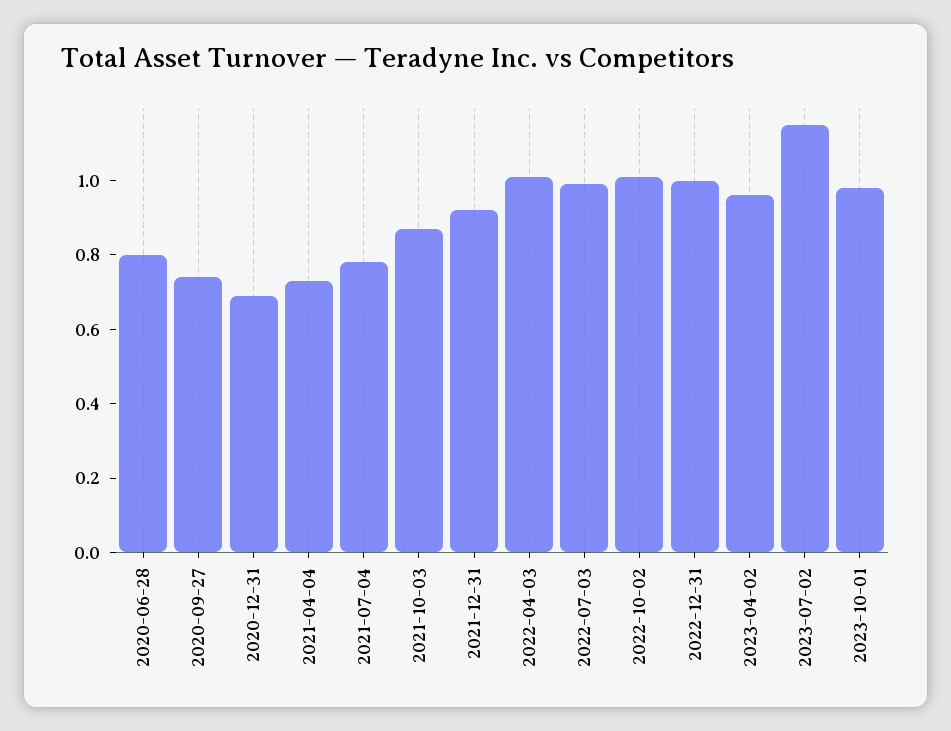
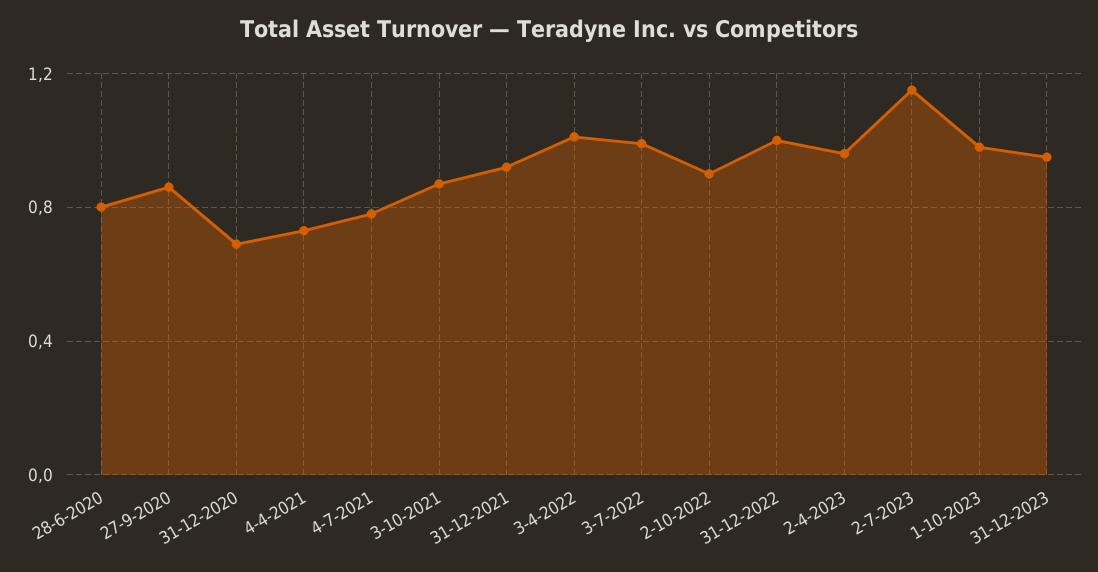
2020-09-27: 0.75 -> 0.85
2022-10-02: 1 -> 0.9
31-12-2023: none -> 0.95

